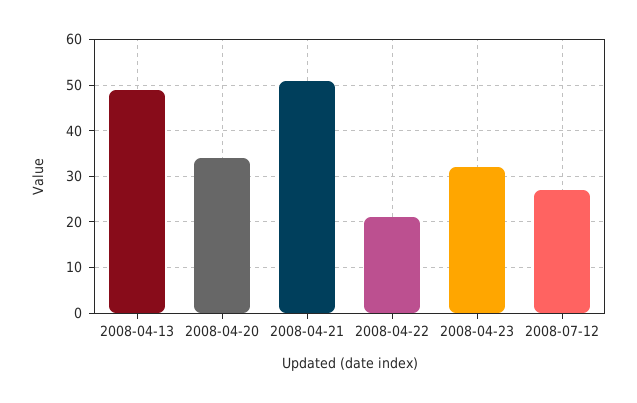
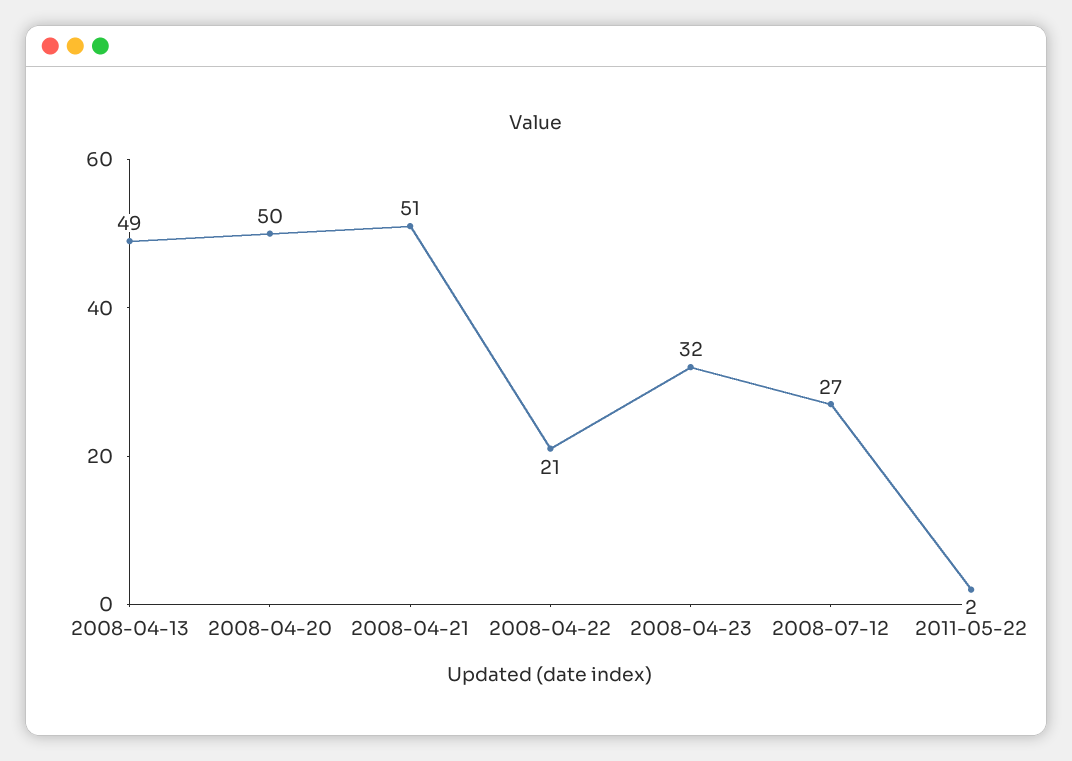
2008-04-20: 35 -> 50
2011-05-22: none -> 2

